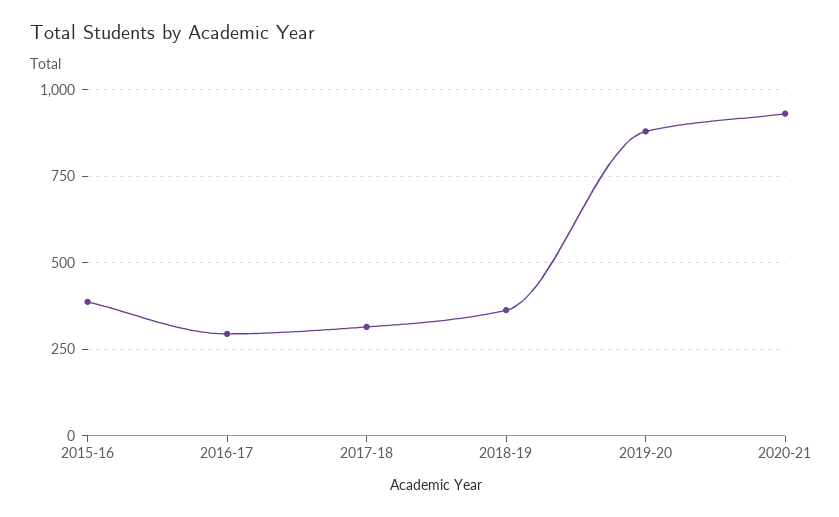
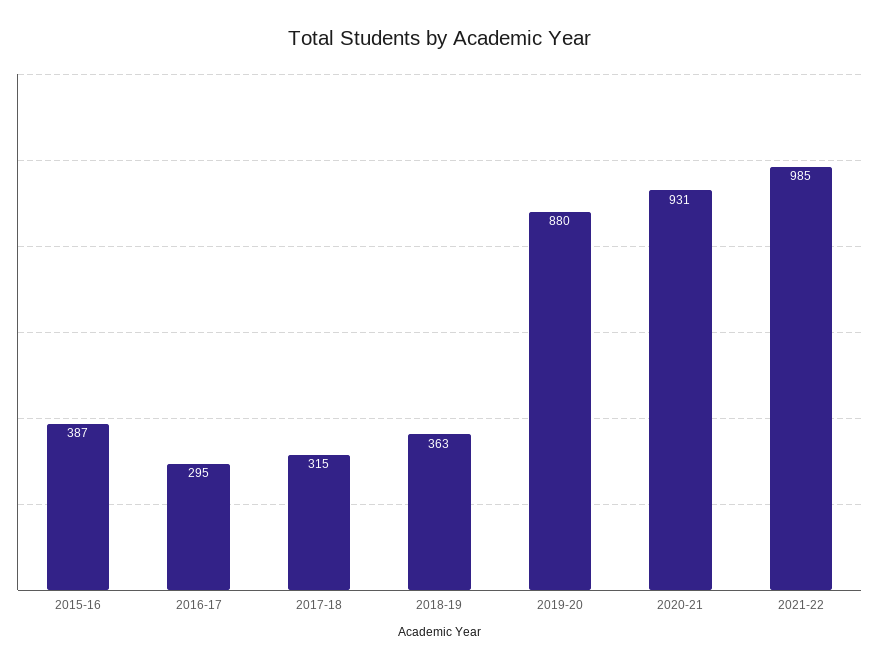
2021-22: none -> 985

